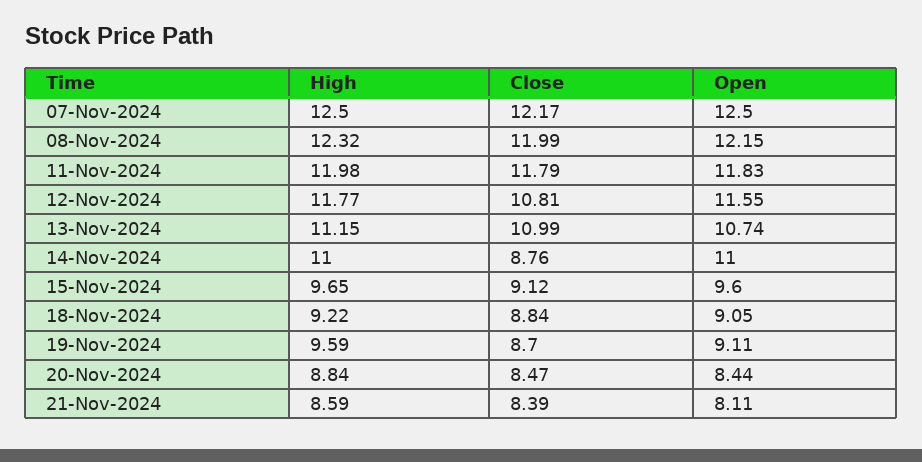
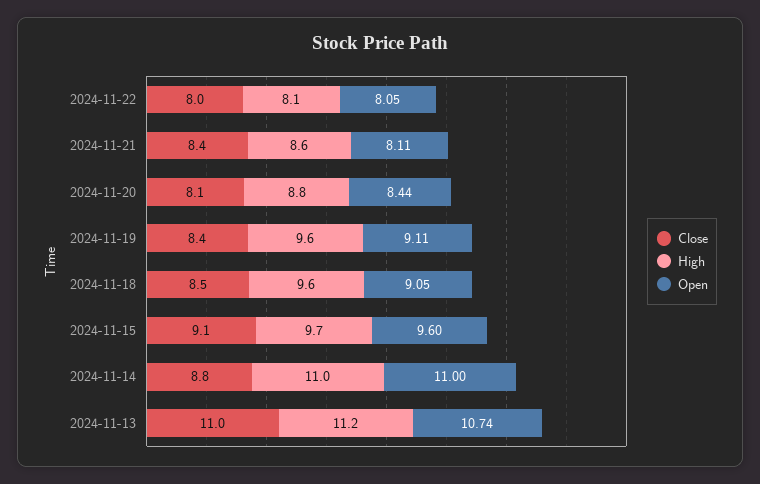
High, 07-Nov-2024: 12.5 -> none
Close, 07-Nov-2024: 12.17 -> none
Open, 07-Nov-2024: 12.5 -> none
High, 08-Nov-2024: 12.32 -> none
Close, 08-Nov-2024: 11.99 -> none
Open, 08-Nov-2024: 12.15 -> none
High, 11-Nov-2024: 11.98 -> none
Close, 11-Nov-2024: 11.79 -> none
Open, 11-Nov-2024: 11.83 -> none
High, 12-Nov-2024: 11.77 -> none
Close, 12-Nov-2024: 10.81 -> none
Open, 12-Nov-2024: 11.55 -> none
High, 18-Nov-2024: 9.22 -> 9.6
Close, 18-Nov-2024: 8.84 -> 8.5
Close, 19-Nov-2024: 8.7 -> 8.4
Close, 20-Nov-2024: 8.47 -> 8.1
Close, 2024-11-22: none -> 8
High, 2024-11-22: none -> 8.1
Open, 2024-11-22: none -> 8.05

